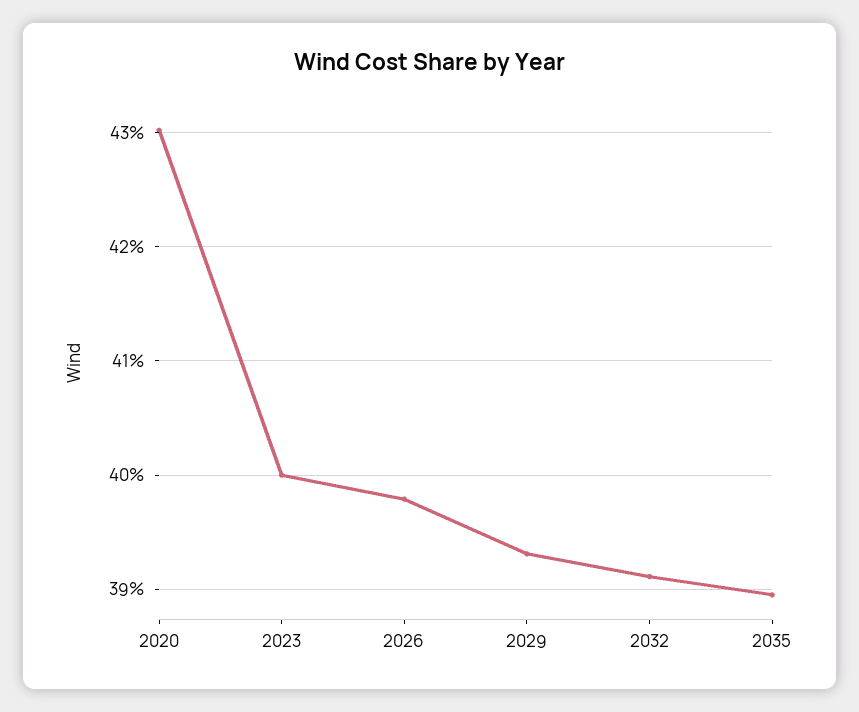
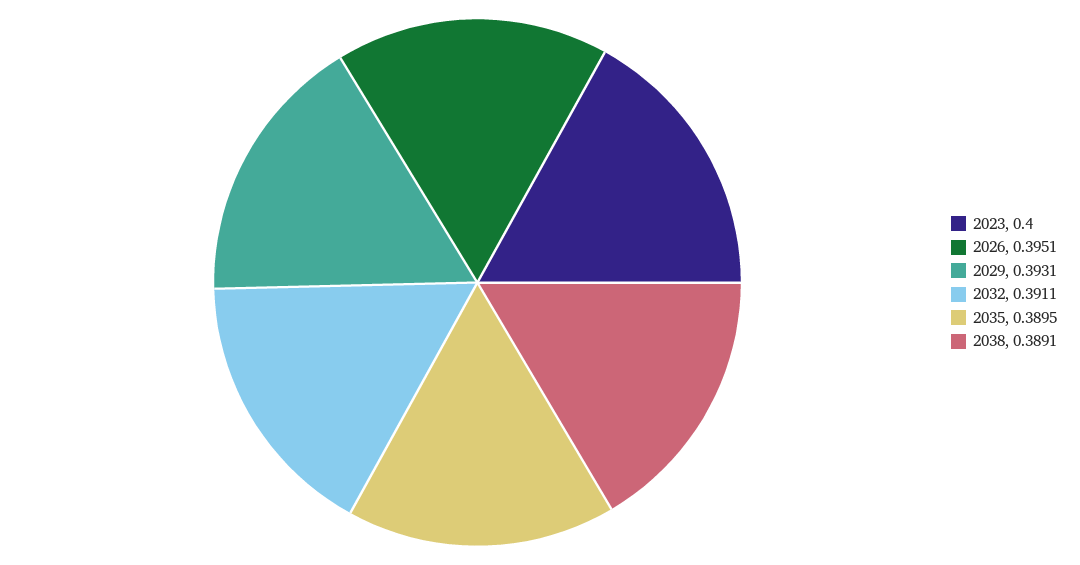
2020: 0.43 -> none
2026: 0.398 -> 0.3951
2038: none -> 0.3891

